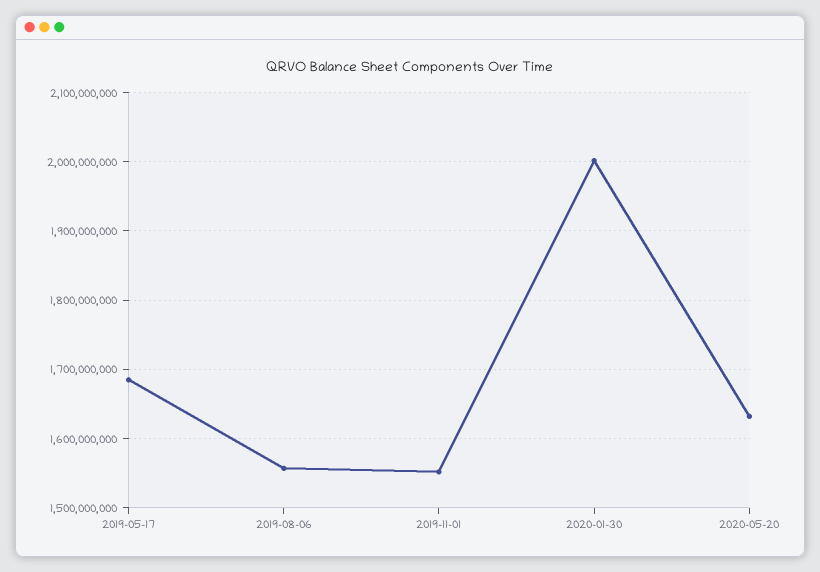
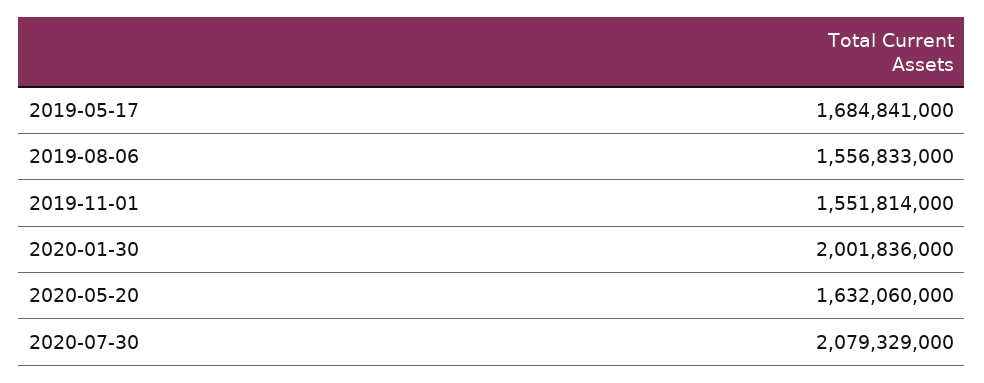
2020-07-30: none -> 2079329000

